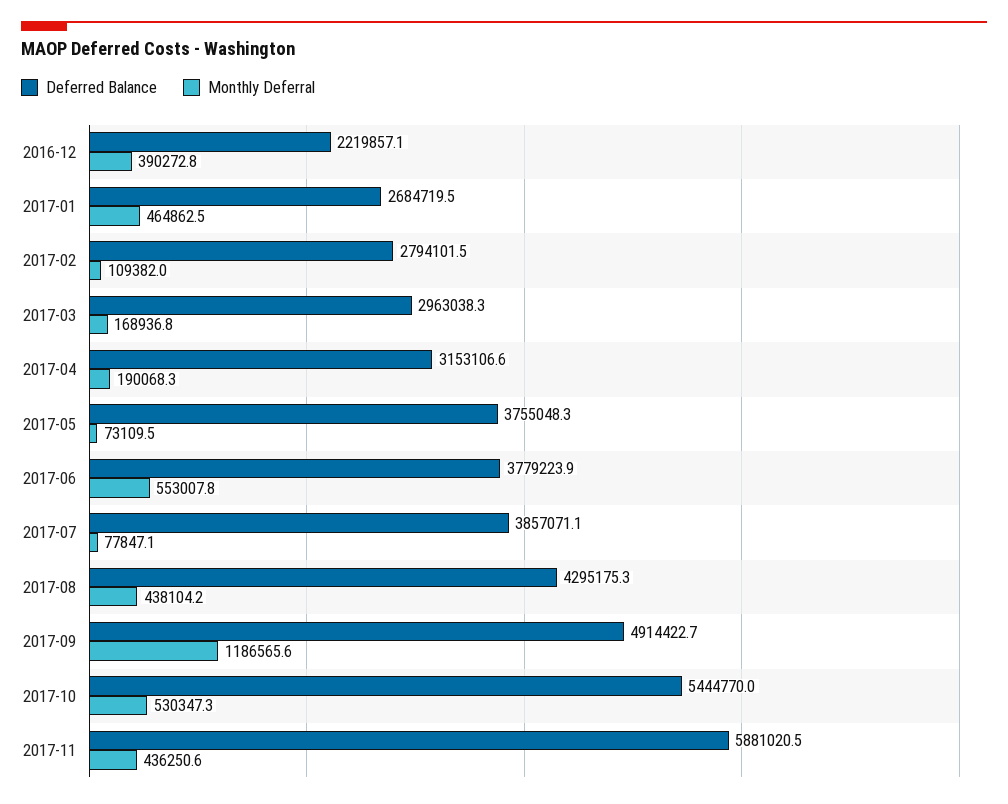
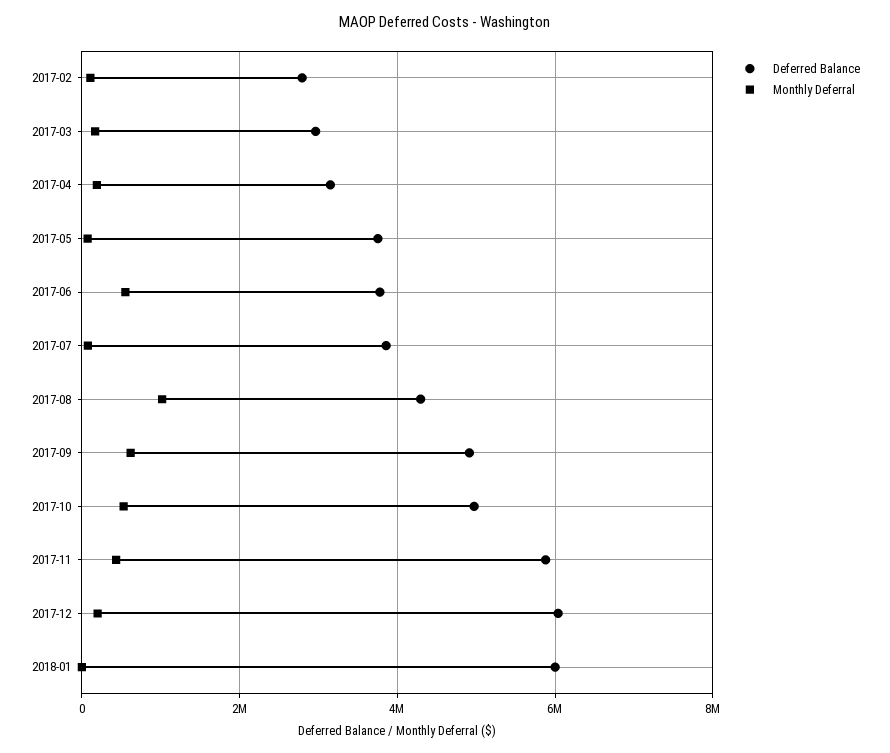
Deferred Balance, 2016-12: 2219857.1 -> none
Monthly Deferral, 2016-12: 390272.8 -> none
Deferred Balance, 2017-01: 2684719.5 -> none
Monthly Deferral, 2017-01: 464862.5 -> none
Monthly Deferral, 2017-08: 438104.2 -> 1000000
Monthly Deferral, 2017-09: 1186565.6 -> 600000
Deferred Balance, 2017-10: 5444770 -> 5000000
Deferred Balance, 2017-12: none -> 6000000
Monthly Deferral, 2017-12: none -> 200000
Deferred Balance, 2018-01: none -> 6000000
Monthly Deferral, 2018-01: none -> 0

